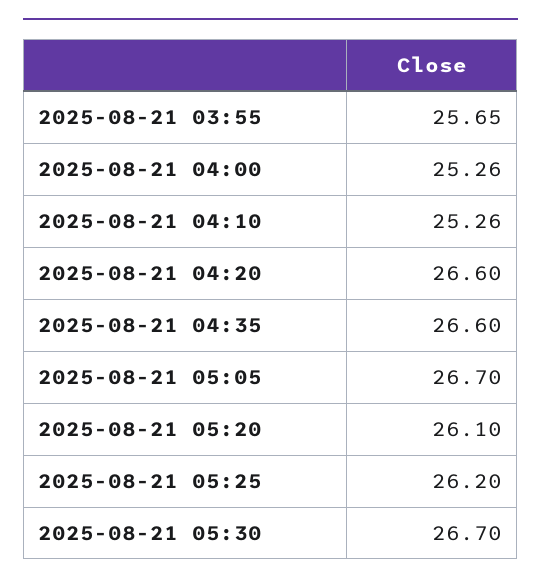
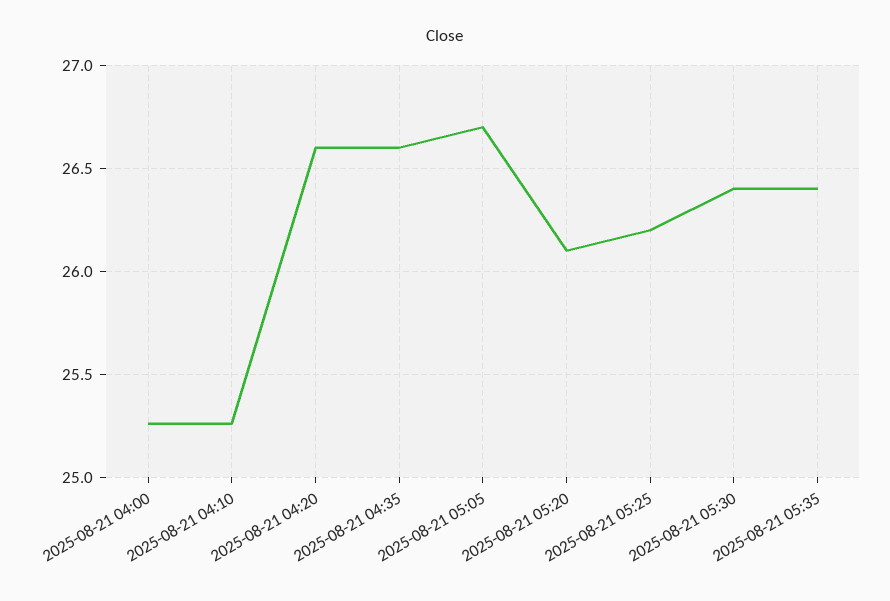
2025-08-21 03:55: 25.65 -> none
2025-08-21 05:30: 26.7 -> 26.4
2025-08-21 05:35: none -> 26.4

